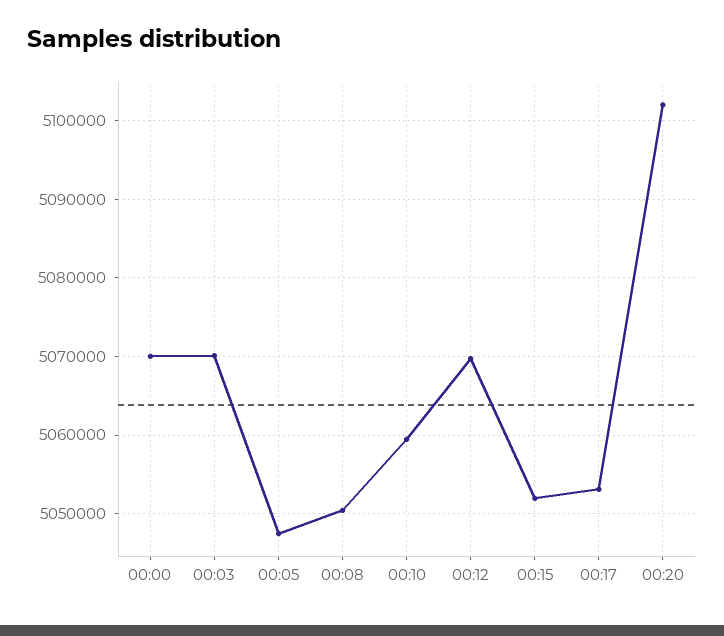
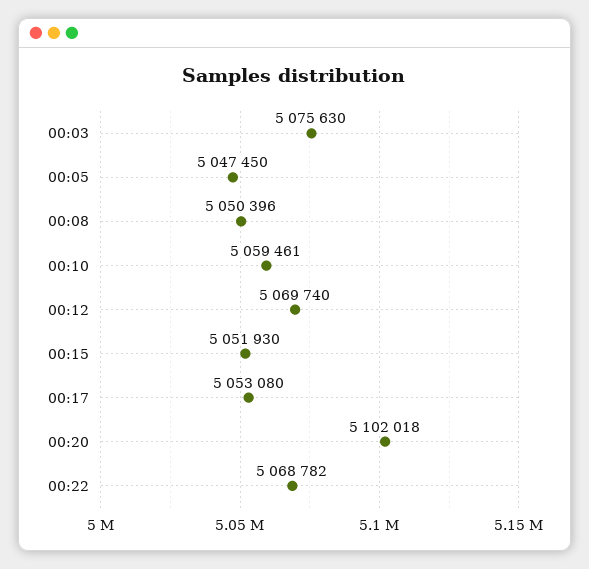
00:00: 5070000 -> none
00:03: 5070000 -> 5075630
00:22: none -> 5068782

